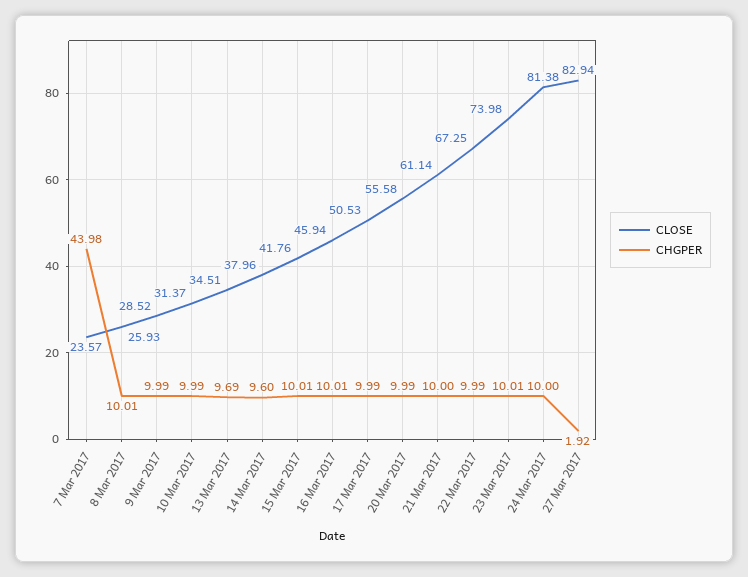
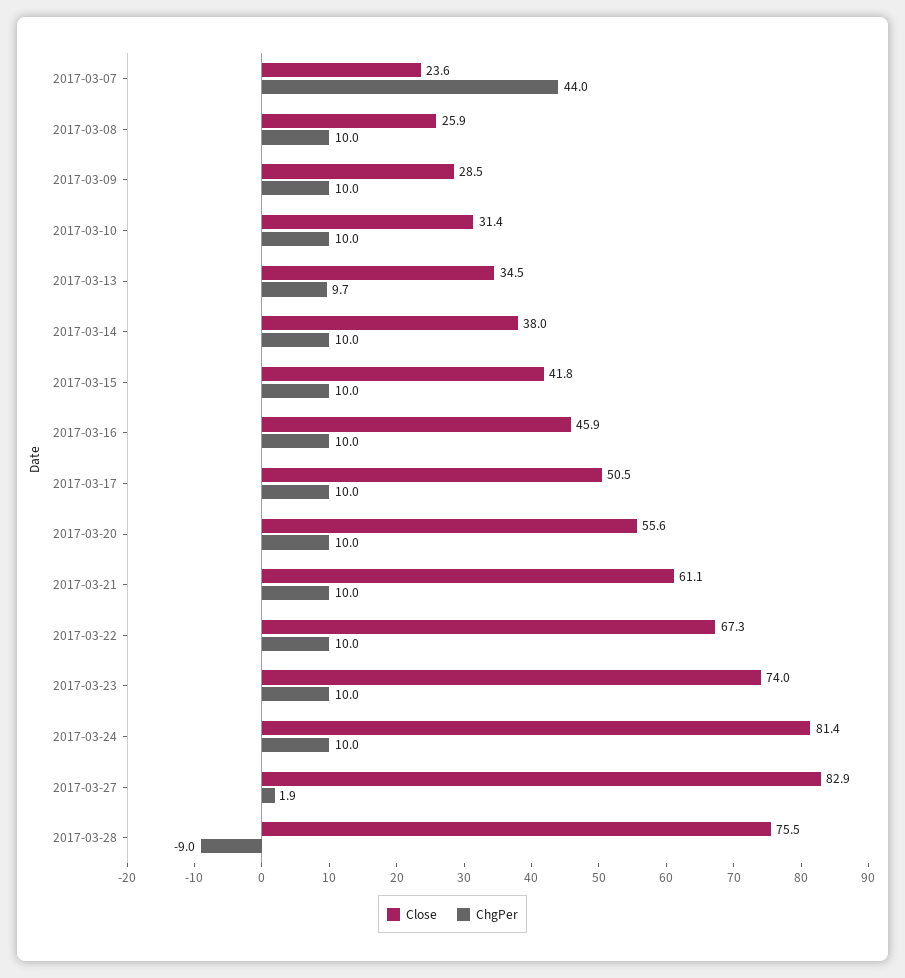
CHGPER, 14 Mar 2017: 9.6 -> 10
CLOSE, 2017-03-28: none -> 75.5
CHGPER, 2017-03-28: none -> -9

